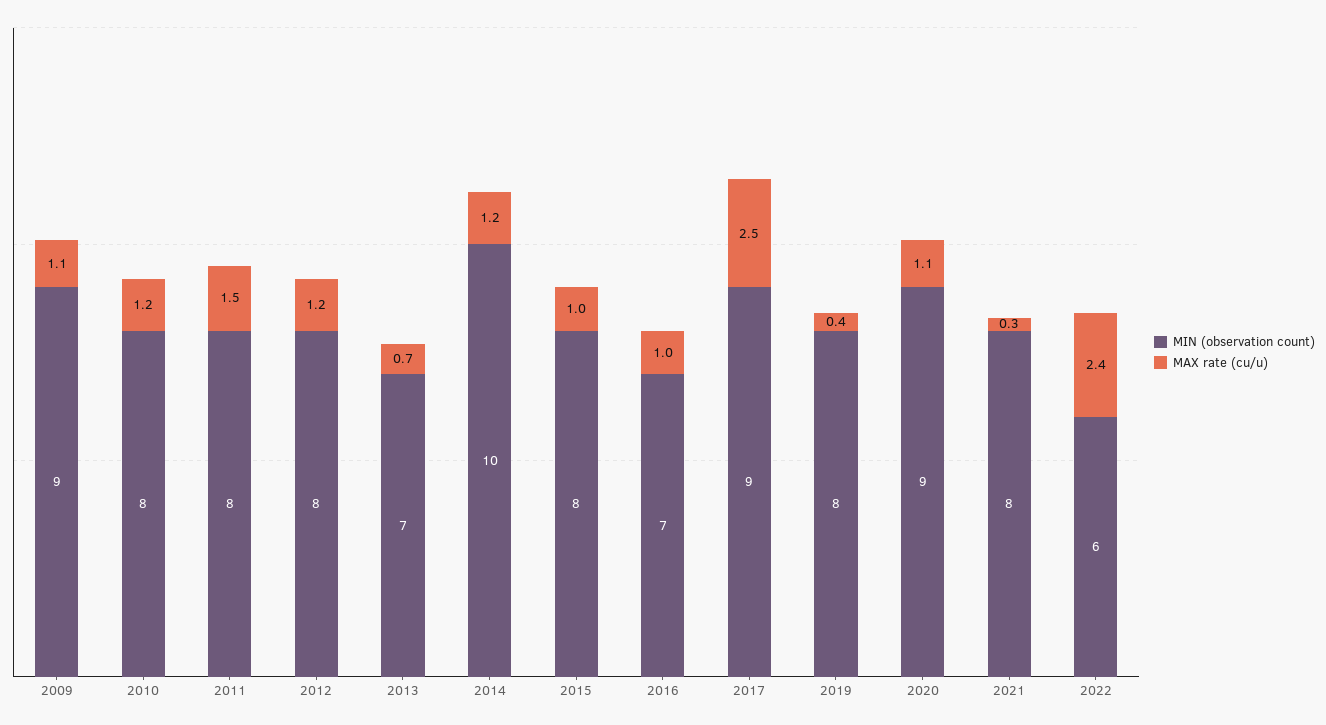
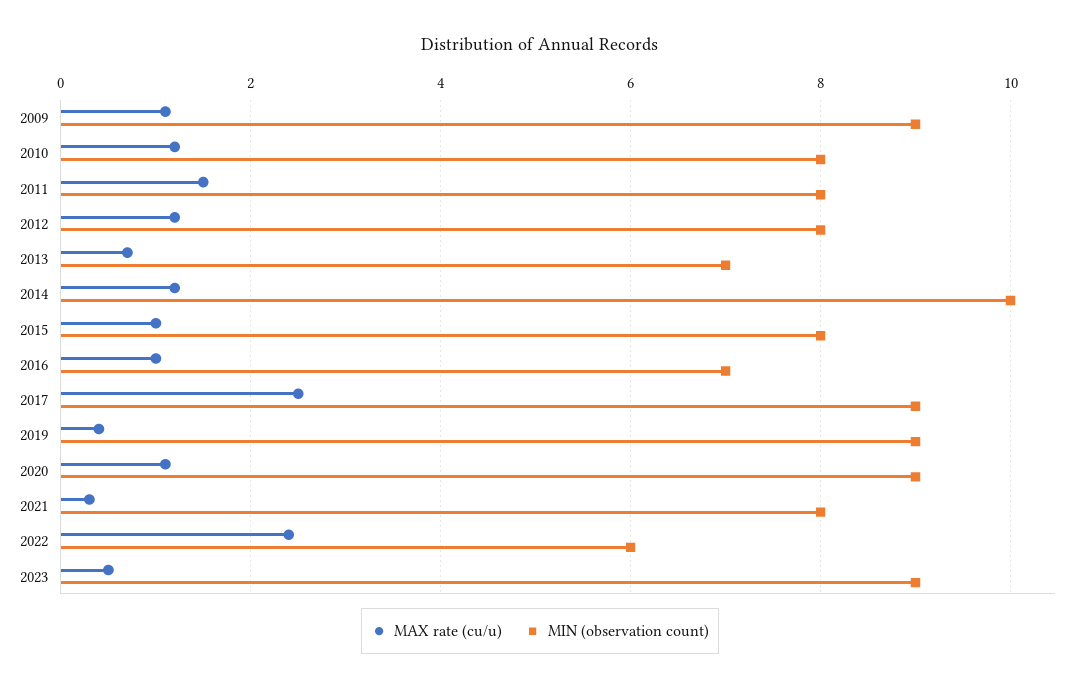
MIN (observation count), 2019: 8 -> 9
MAX rate (cu/u), 2023: none -> 0.5
MIN (observation count), 2023: none -> 9

